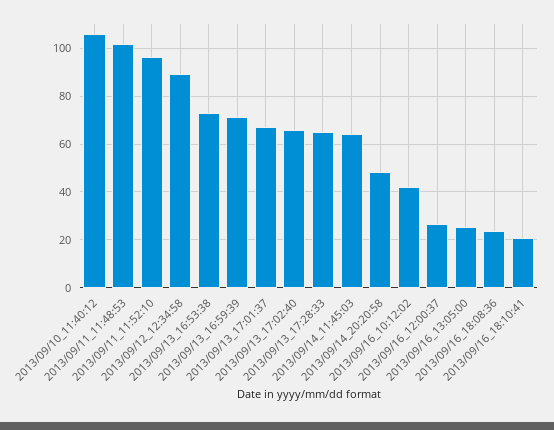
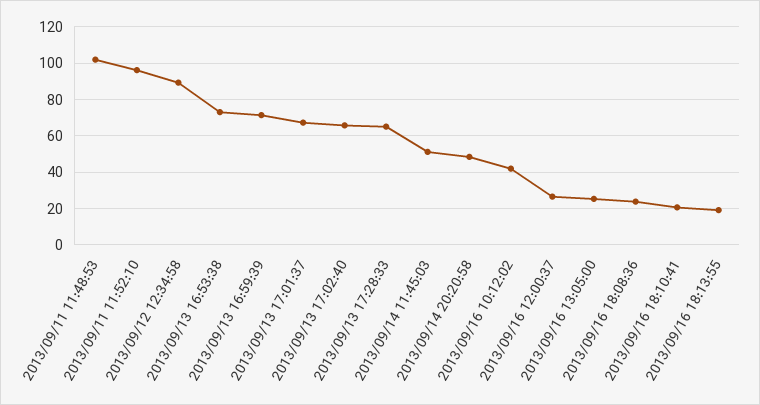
2013/09/10_11:40:12: 105 -> none
2013/09/14_11:45:03: 65 -> 50
2013/09/16 18:13:55: none -> 20

